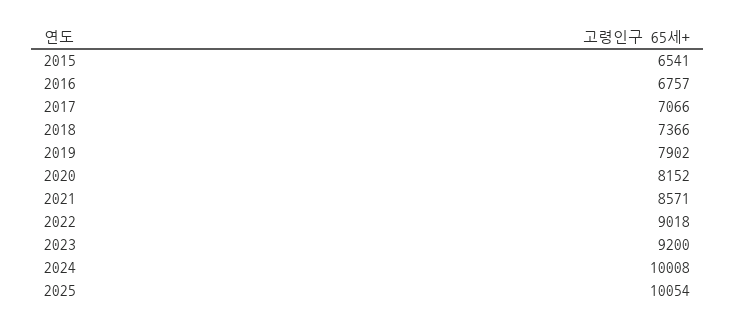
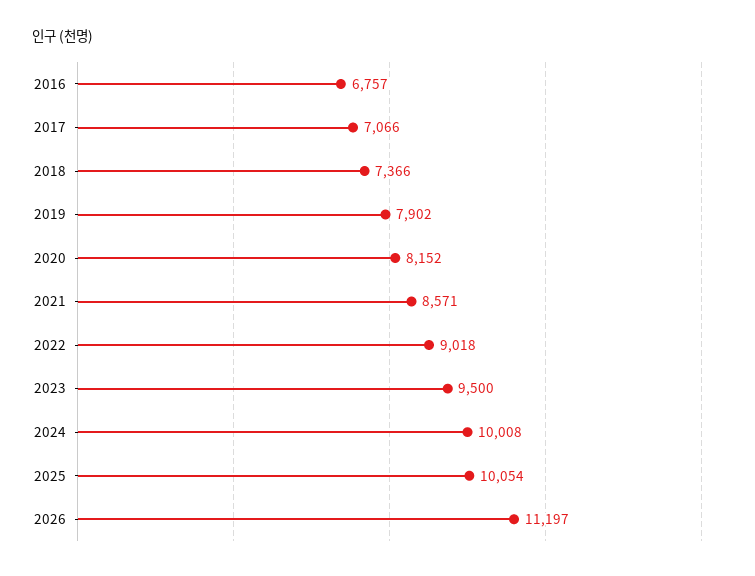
2015: 6541 -> none
2023: 9200 -> 9500
2026: none -> 11197

